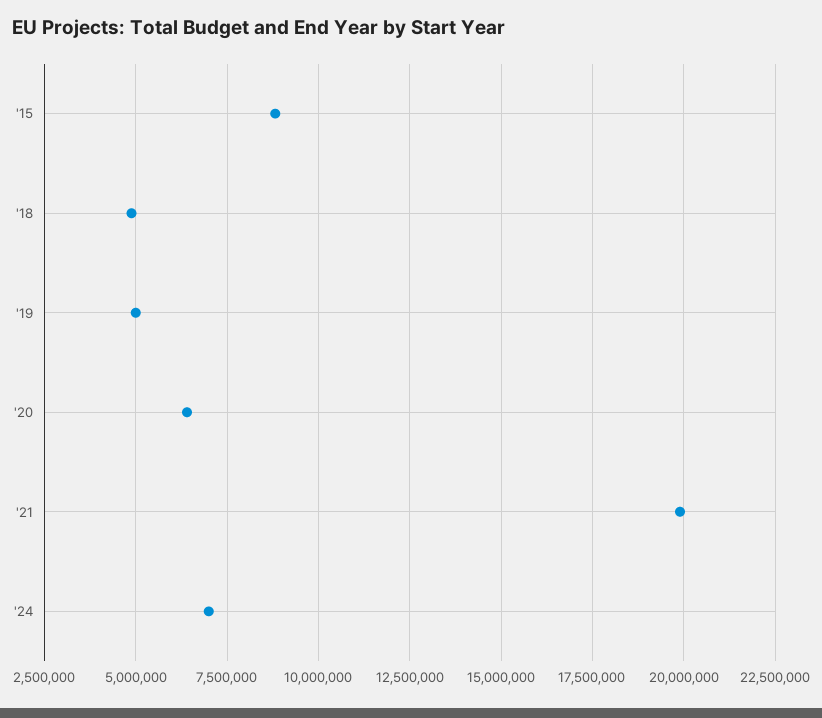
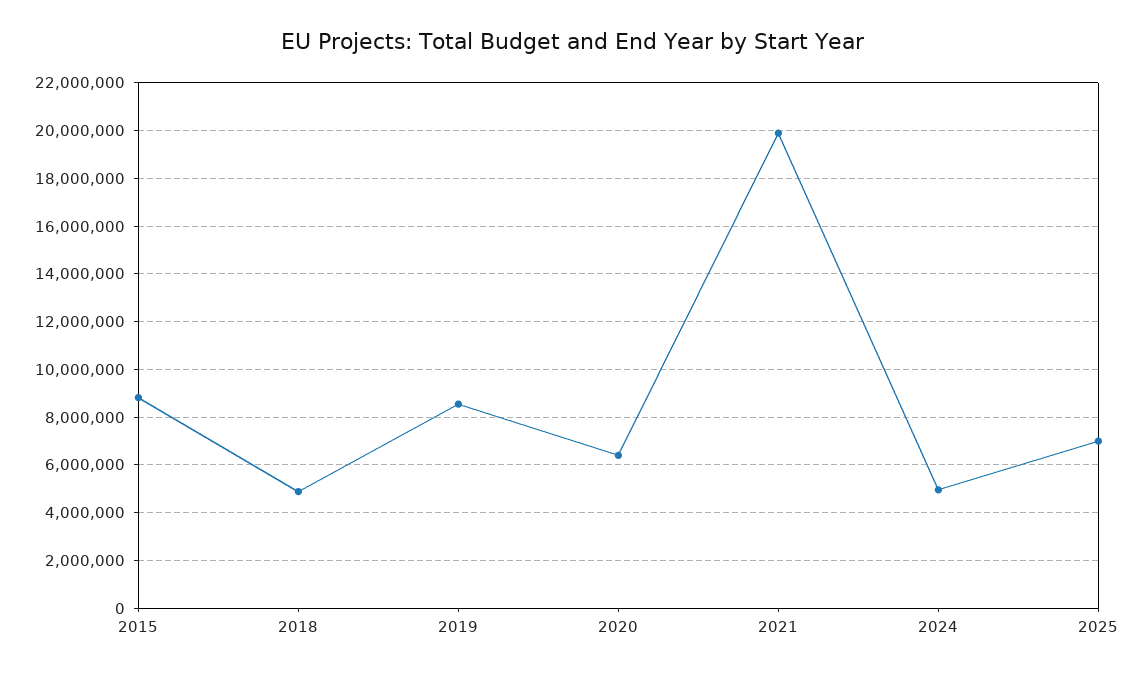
'19: 5000000 -> 8500000
'24: 7000000 -> 5000000
2025: none -> 7000000

